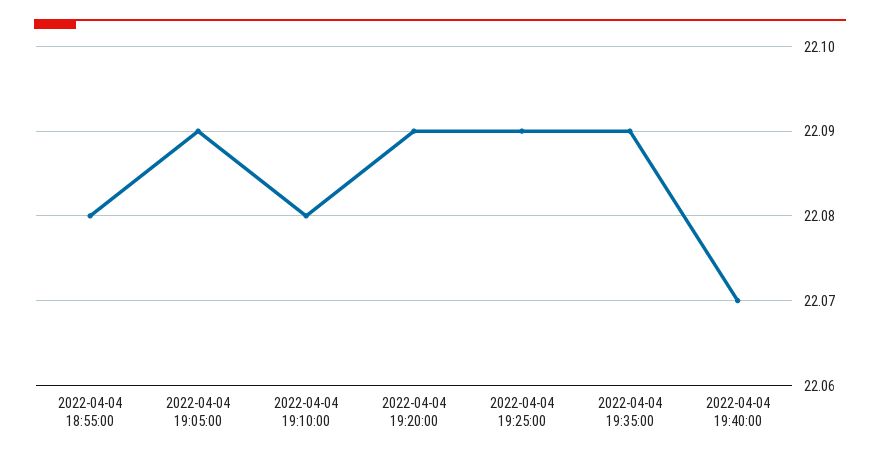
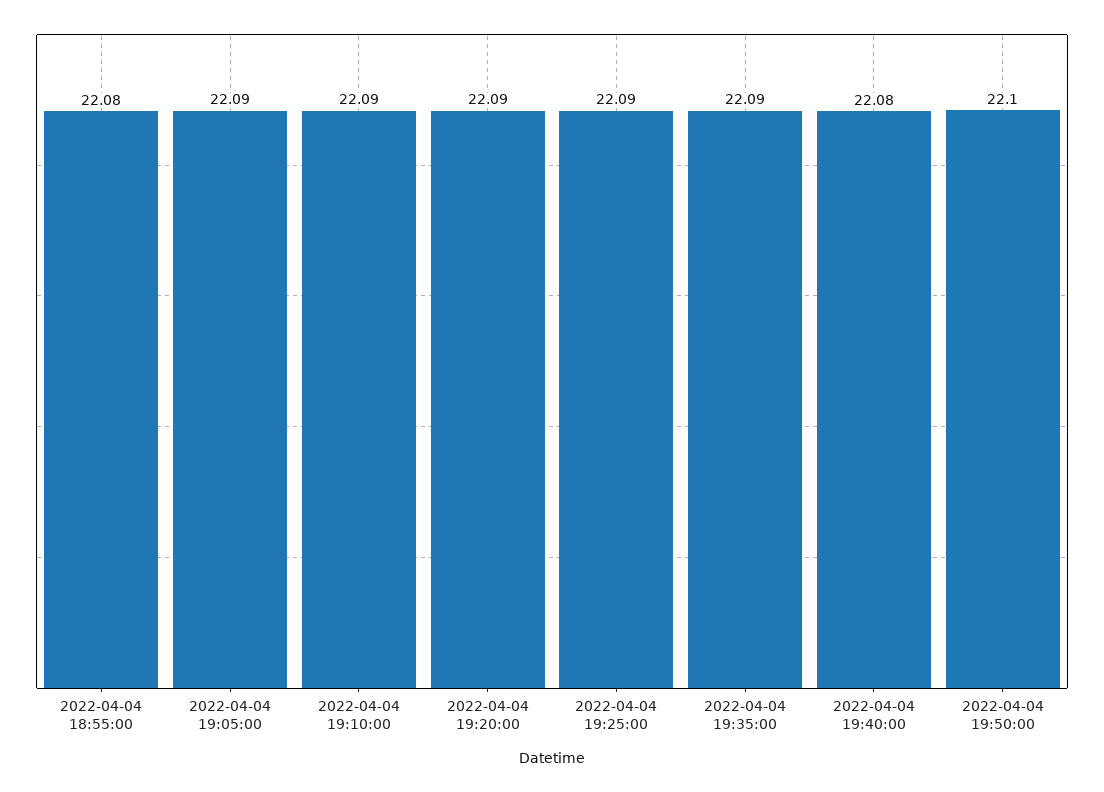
2022-04-04 19:10:00: 22.08 -> 22.09
2022-04-04 19:40:00: 22.07 -> 22.08
2022-04-04 19:50:00: none -> 22.1

